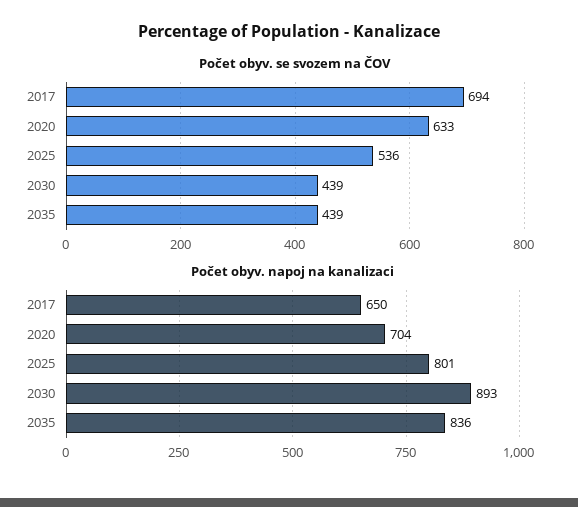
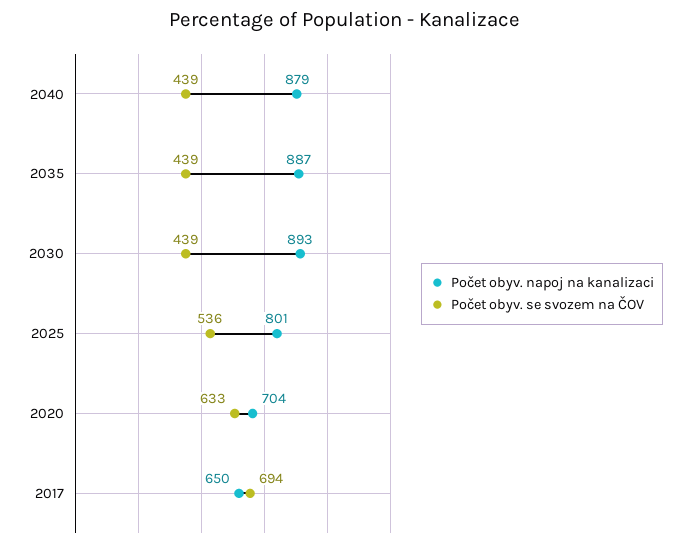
Počet obyv. napoj na kanalizaci, 2035: 836 -> 887
Počet obyv. napoj na kanalizaci, 2040: none -> 879
Počet obyv. se svozem na ČOV, 2040: none -> 439

